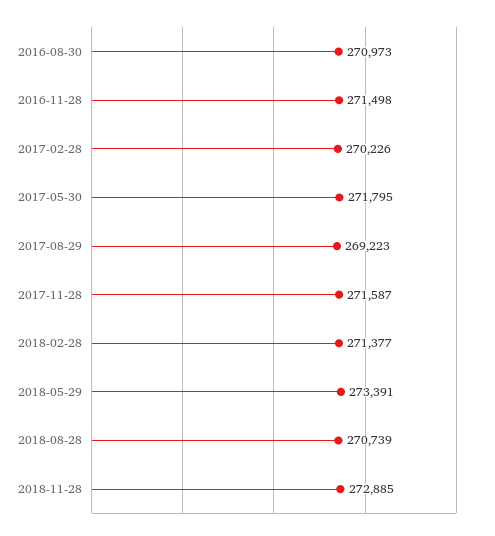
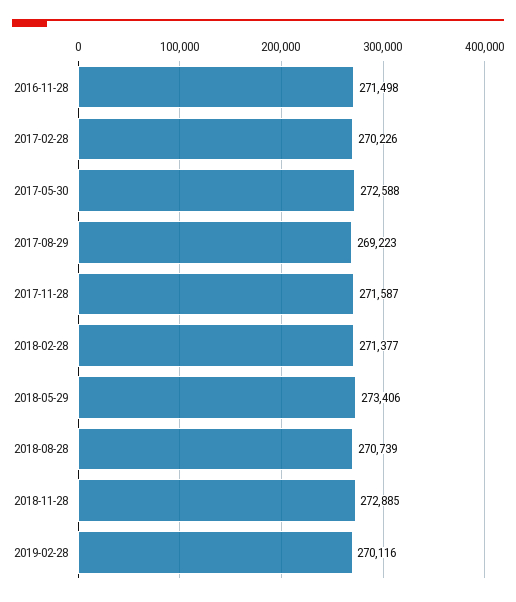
2016-08-30: 270973 -> none
2017-05-30: 271795 -> 272588
2018-05-29: 273391 -> 273406
2019-02-28: none -> 270116

